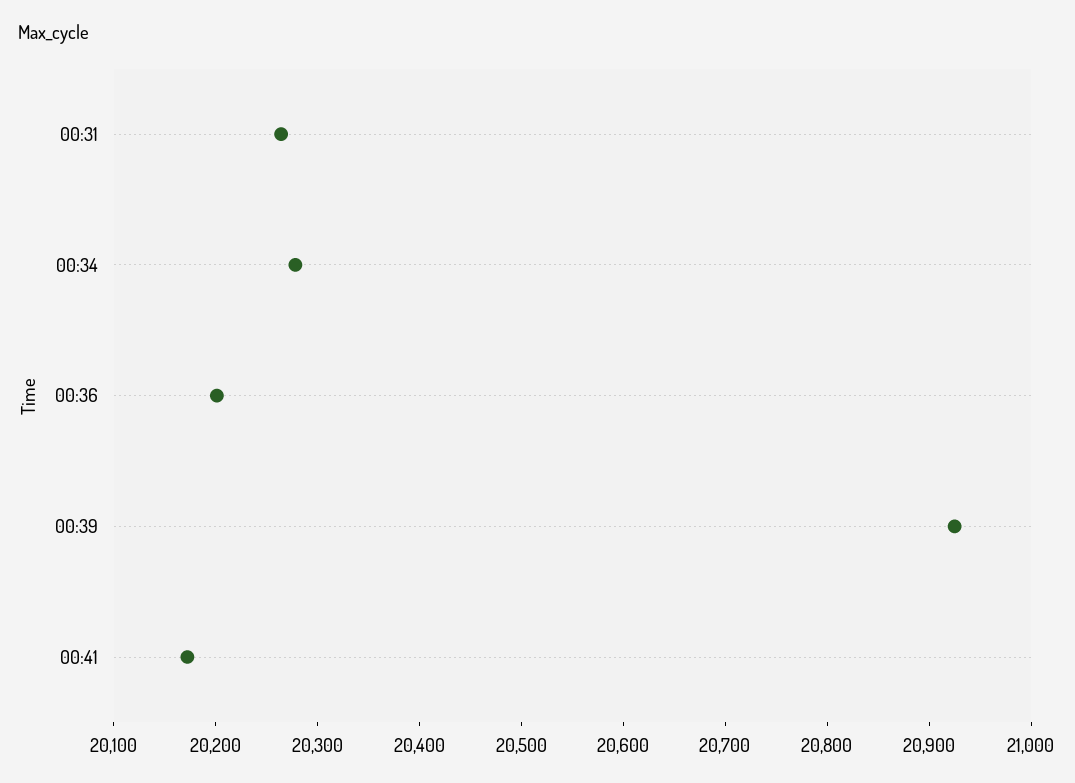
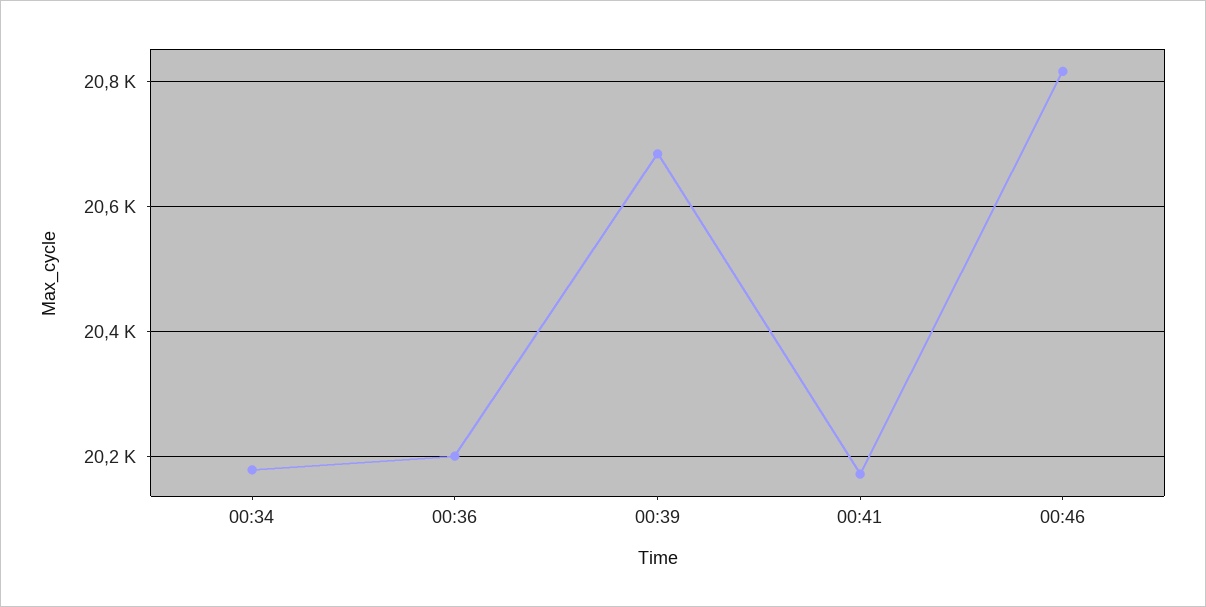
00:31: 20260 -> none
00:34: 20280 -> 20180
00:39: 20920 -> 20680
00:46: none -> 20820

